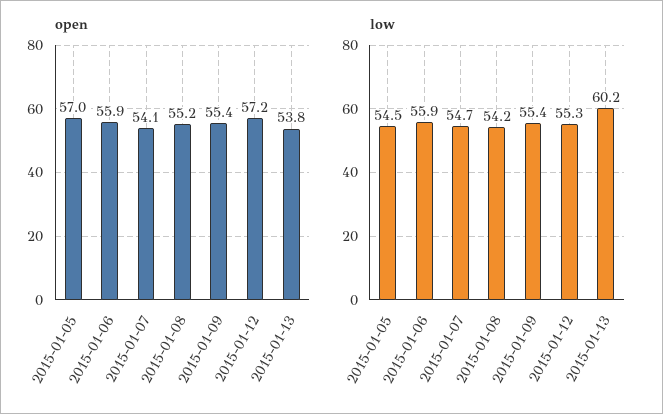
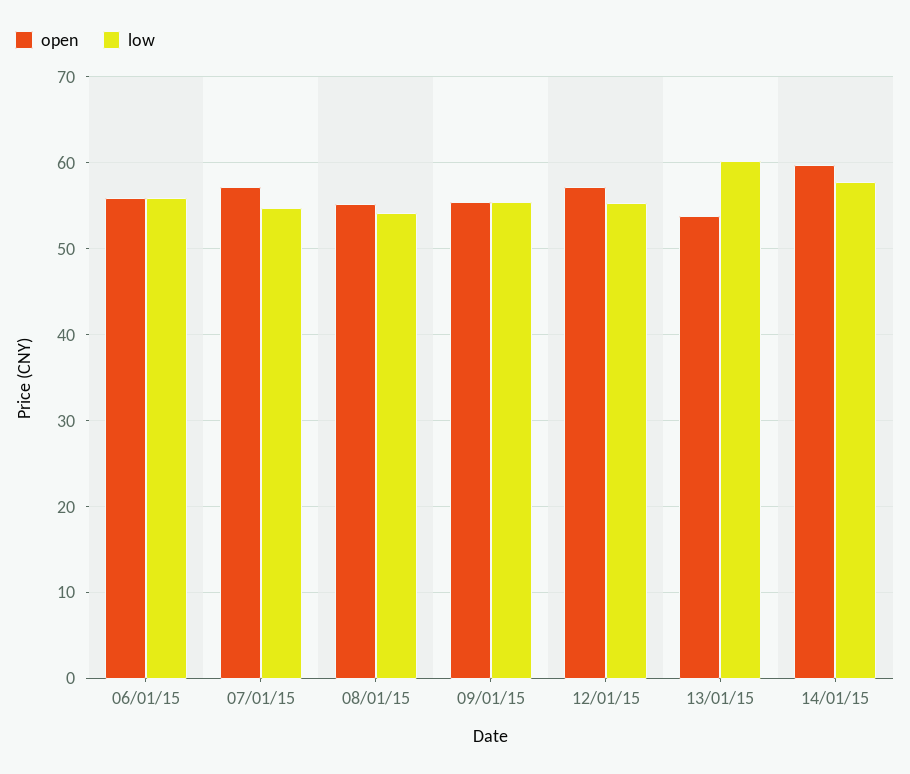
open, 2015-01-05: 57 -> none
open, 2015-01-07: 54.1 -> 57
low, 2015-01-05: 54.5 -> none
open, 14/01/15: none -> 60
low, 14/01/15: none -> 58

